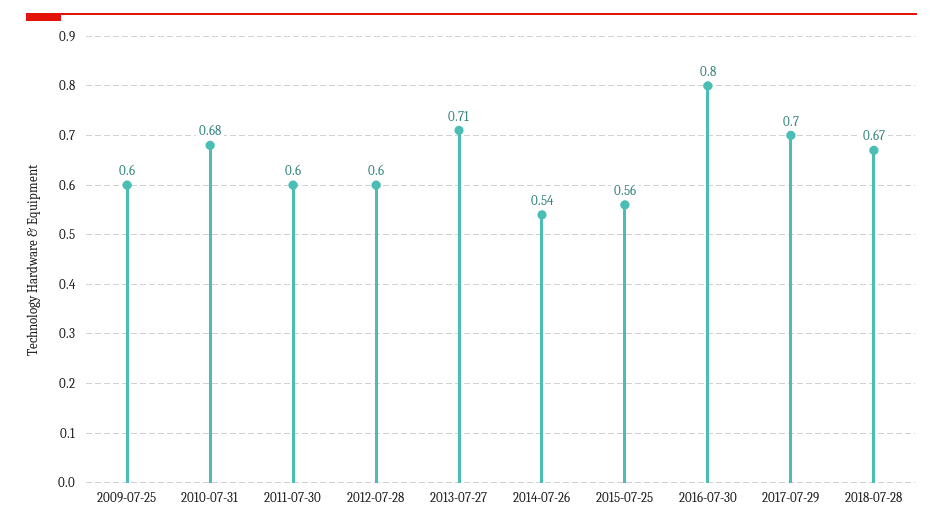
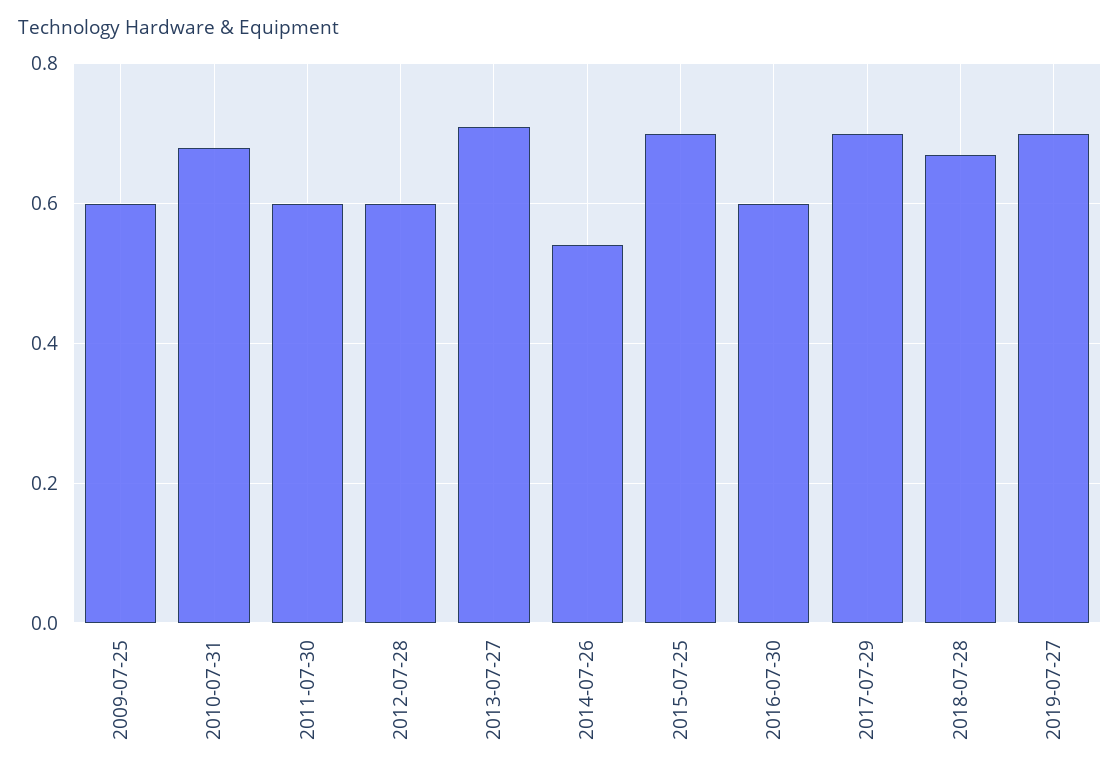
2015-07-25: 0.56 -> 0.7
2016-07-30: 0.8 -> 0.6
2019-07-27: none -> 0.7

